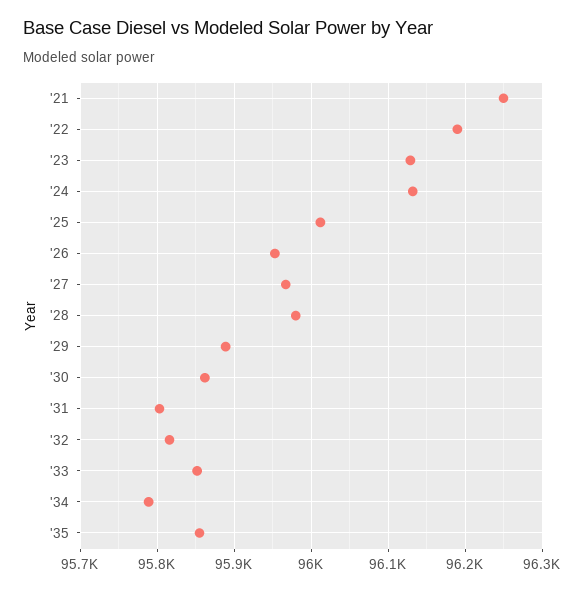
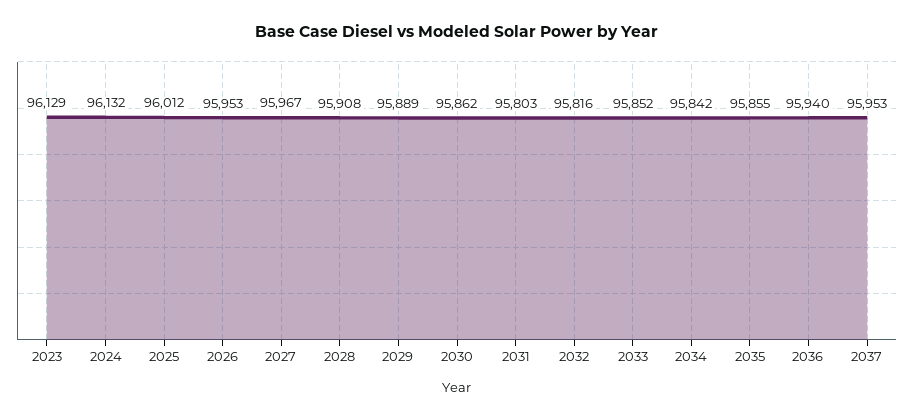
'21: 96250 -> none
'22: 96190 -> none
'28: 95980 -> 95908
'34: 95790 -> 95842
2036: none -> 95940
2037: none -> 95953

